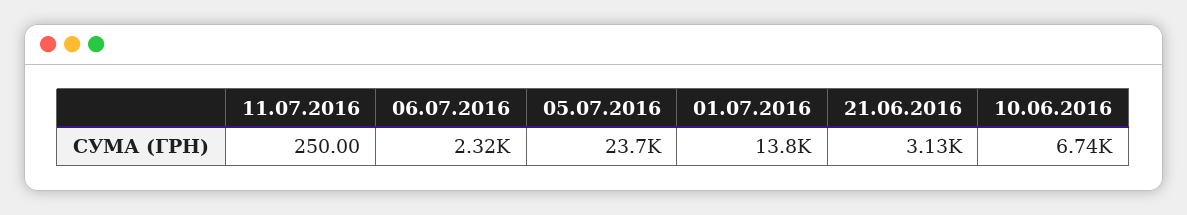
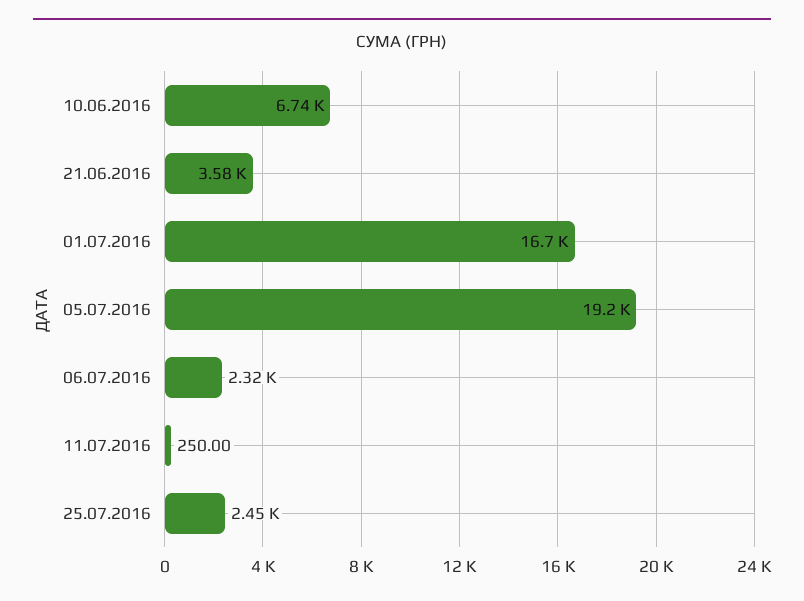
05.07.2016: 23700 -> 19200
01.07.2016: 13800 -> 16700
21.06.2016: 3130 -> 3580
25.07.2016: none -> 2450

